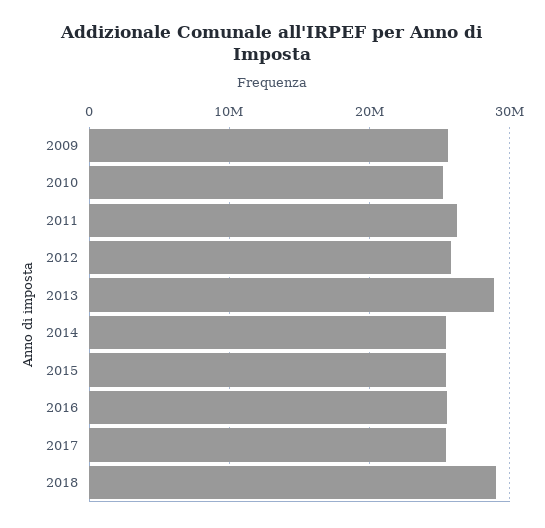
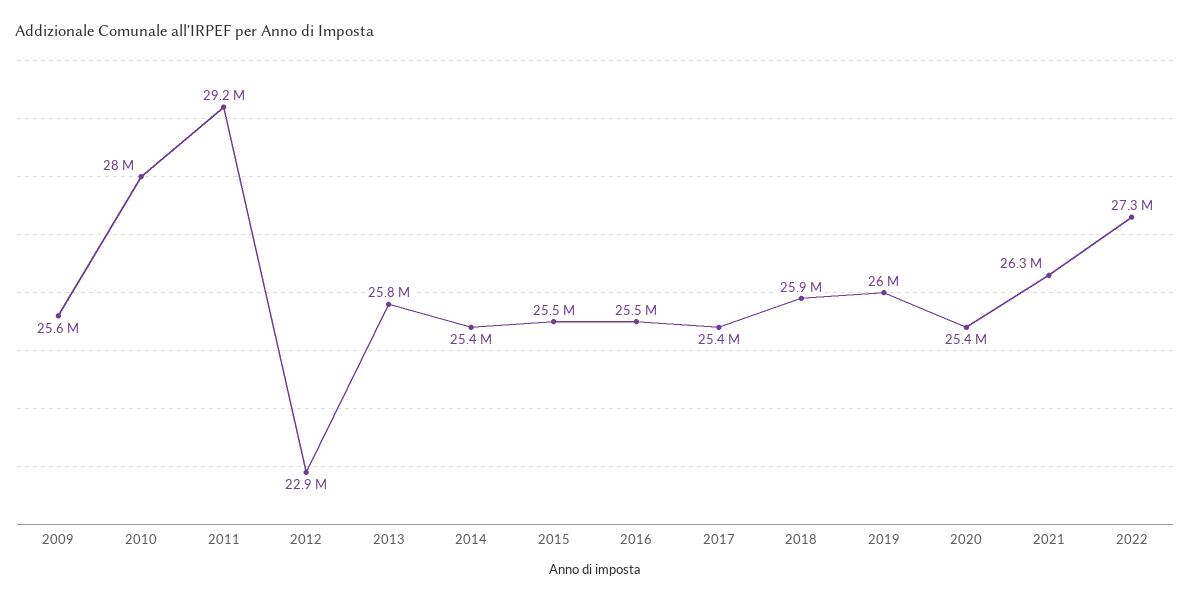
2010: 25000000 -> 28000000
2011: 26000000 -> 29200000
2012: 26000000 -> 22900000
2013: 29000000 -> 25800000
2018: 29000000 -> 25900000
2019: none -> 26000000
2020: none -> 25400000
2021: none -> 26300000
2022: none -> 27300000

